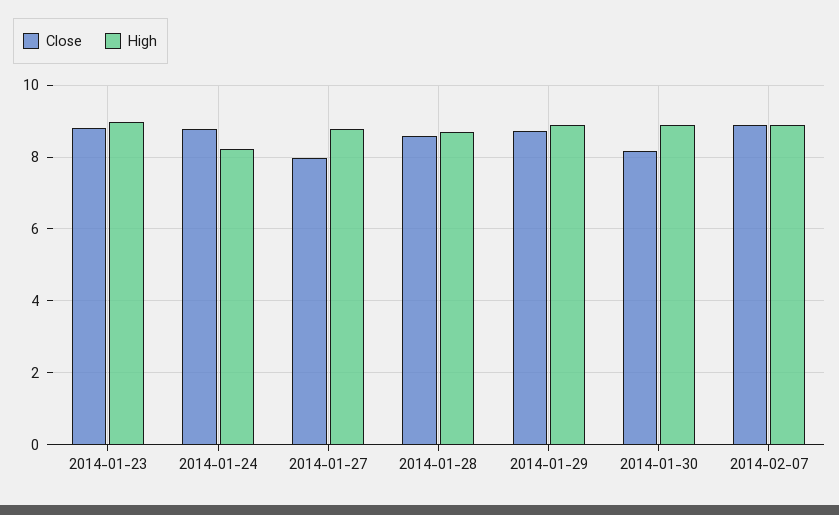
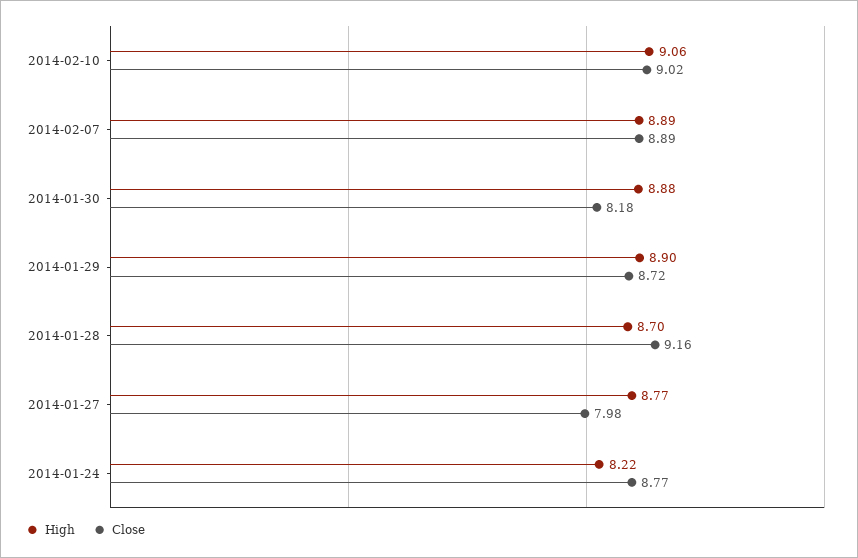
Close, 2014-01-23: 8.8 -> none
High, 2014-01-23: 9 -> none
Close, 2014-01-28: 8.6 -> 9.16
High, 2014-02-10: none -> 9.06
Close, 2014-02-10: none -> 9.02

